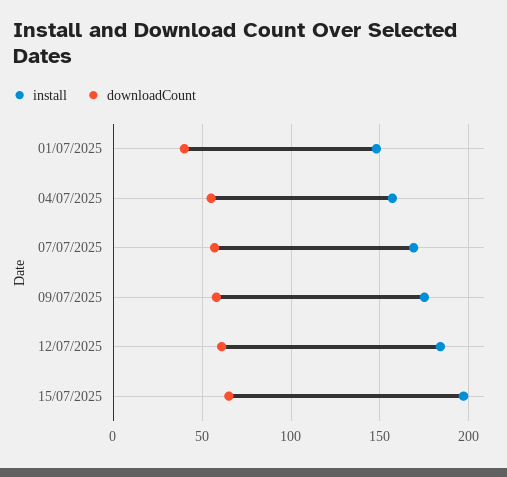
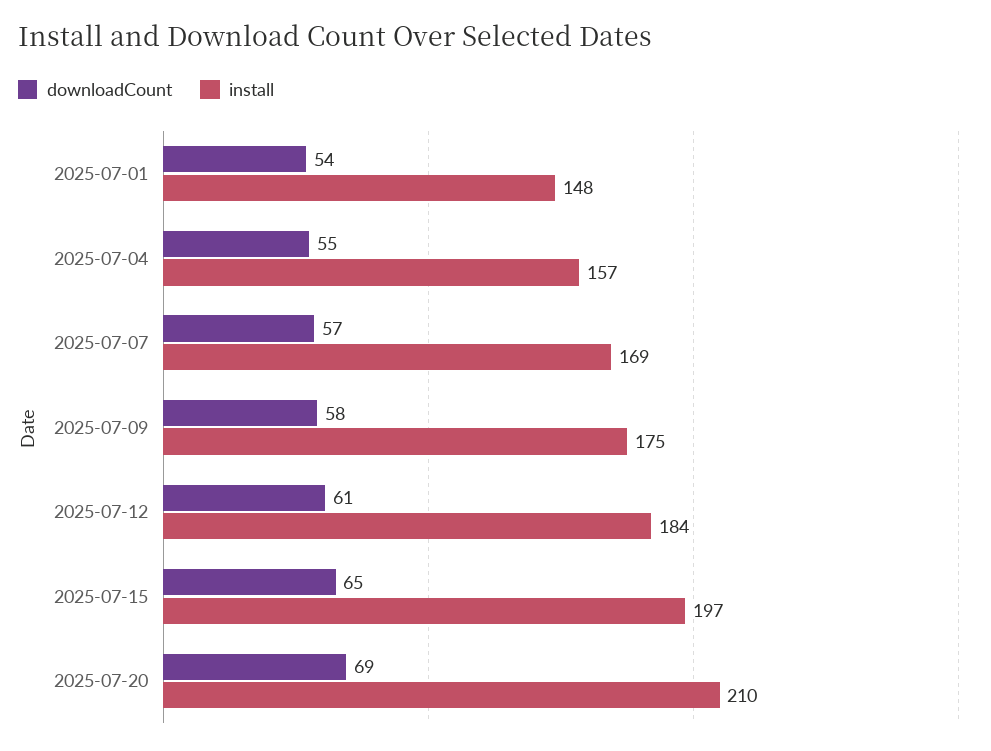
downloadCount, 01/07/2025: 40 -> 54
downloadCount, 2025-07-20: none -> 69
install, 2025-07-20: none -> 210

